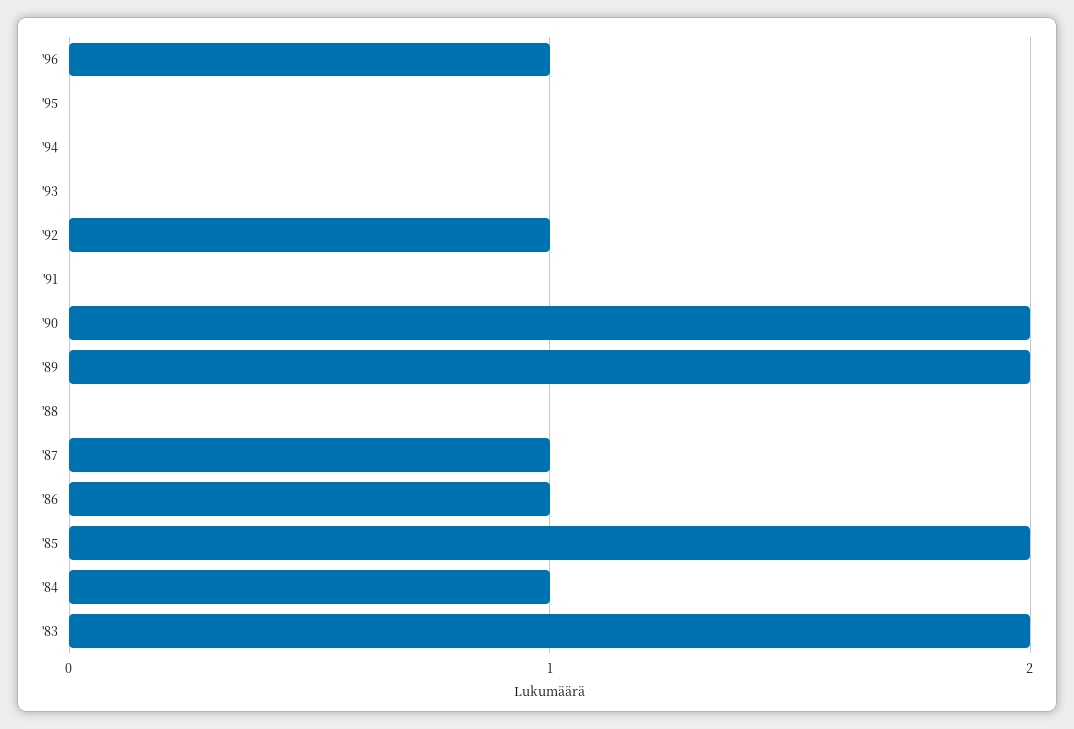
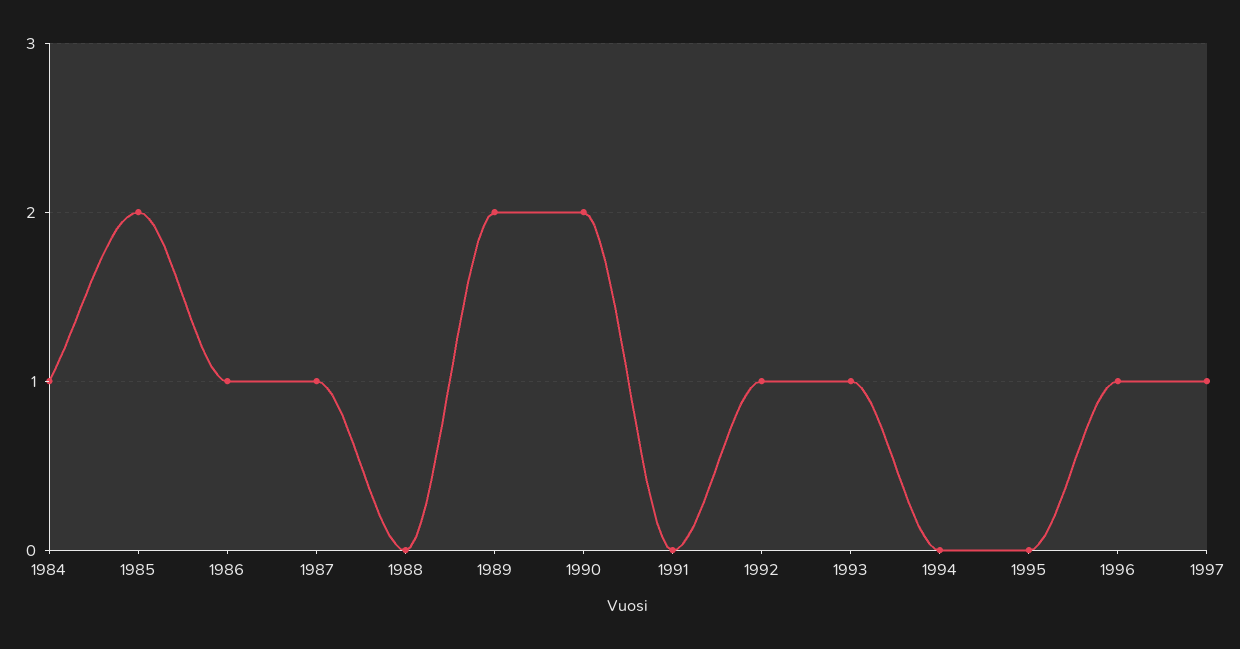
'93: 0 -> 1
'83: 2 -> none
1997: none -> 1

